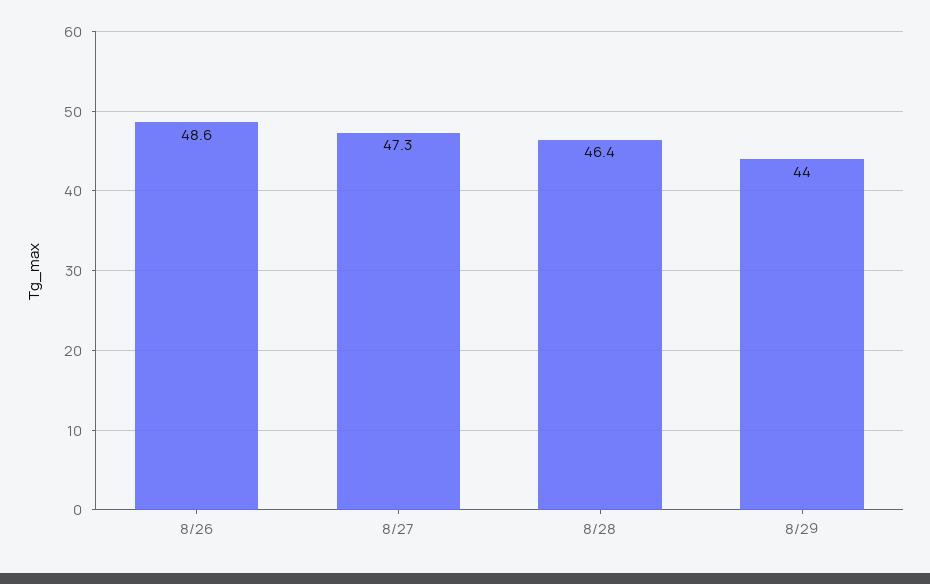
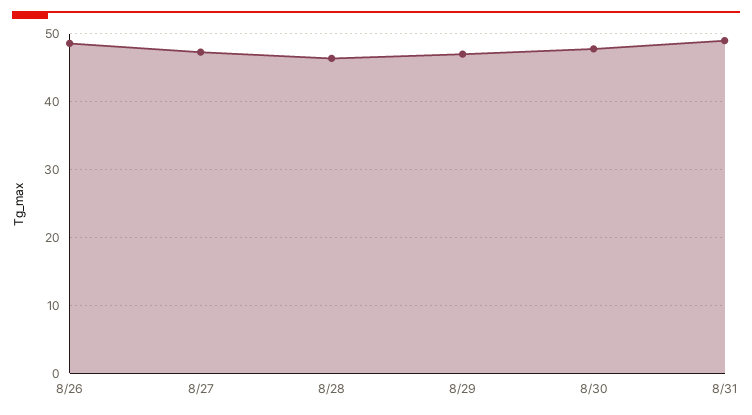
8/29: 44 -> 47
8/30: none -> 48
8/31: none -> 49

